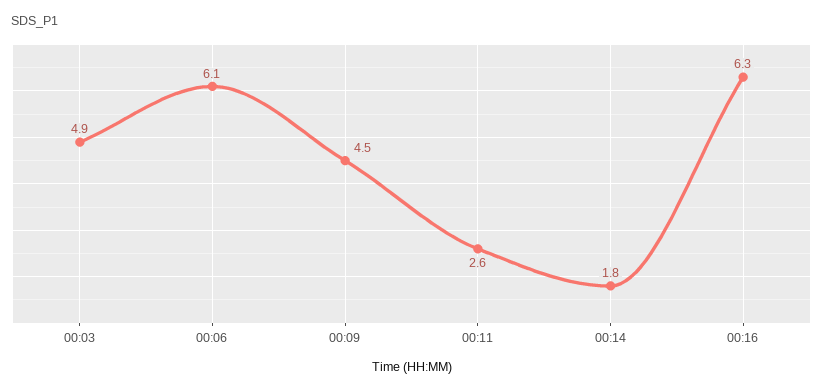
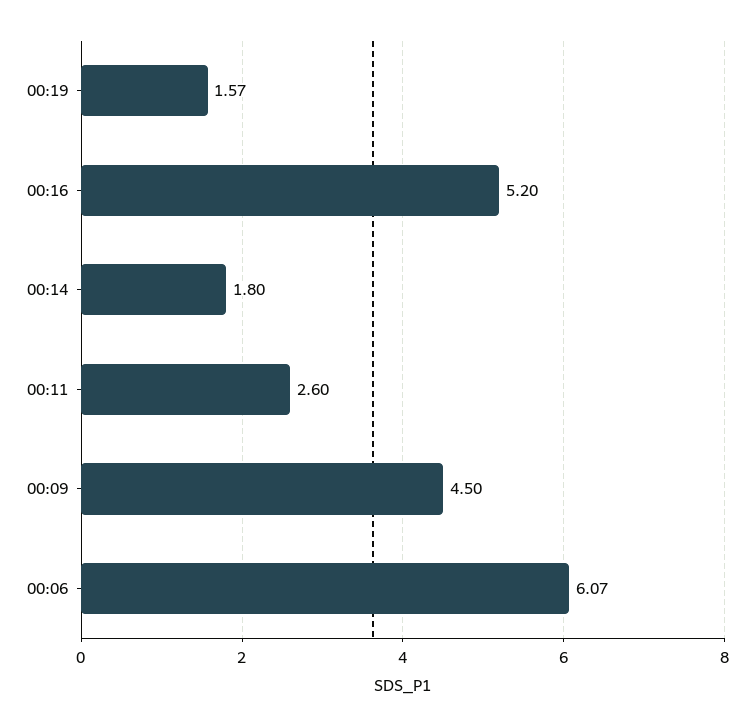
00:03: 4.9 -> none
00:16: 6.3 -> 5.2
00:19: none -> 1.57

